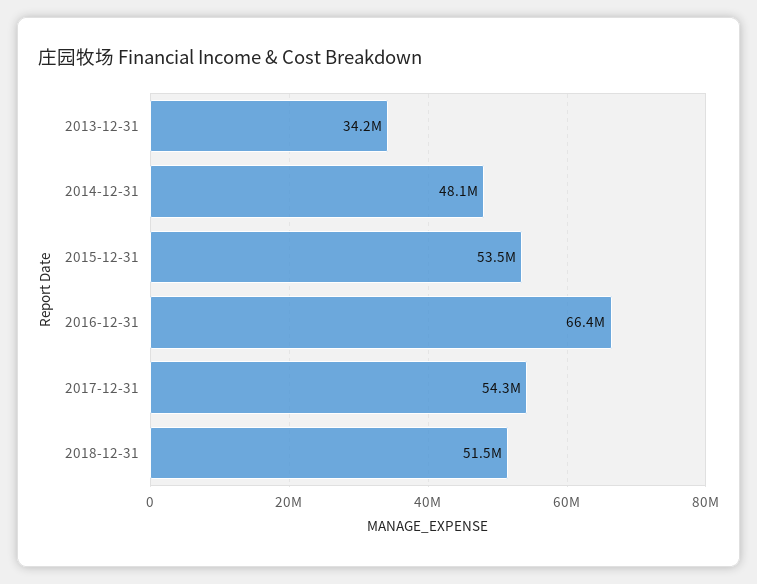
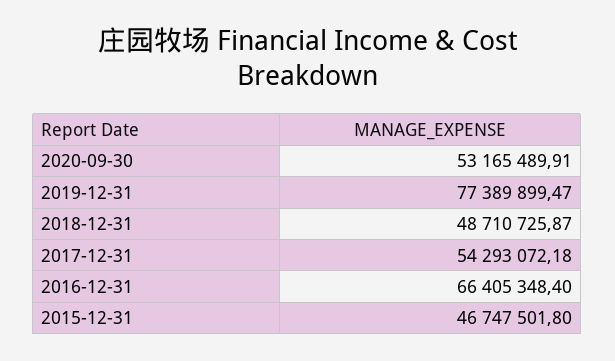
2013-12-31: 34200000 -> none
2014-12-31: 48100000 -> none
2015-12-31: 53500000 -> 46747501.8
2018-12-31: 51500000 -> 48710725.87
2020-09-30: none -> 53165489.91
2019-12-31: none -> 77389899.47

